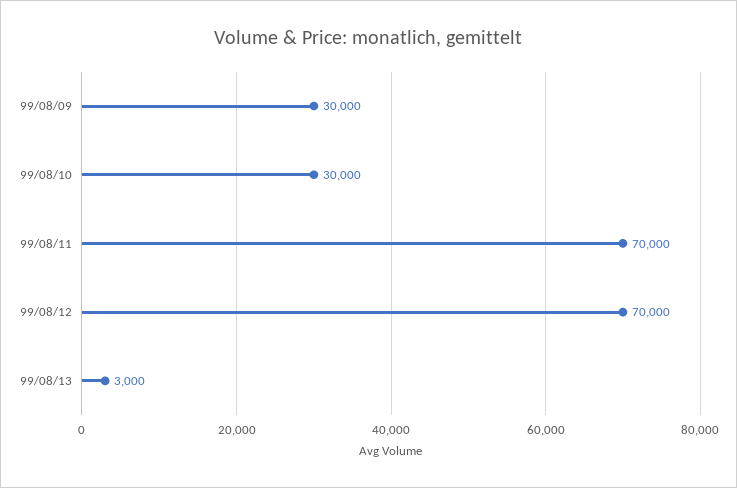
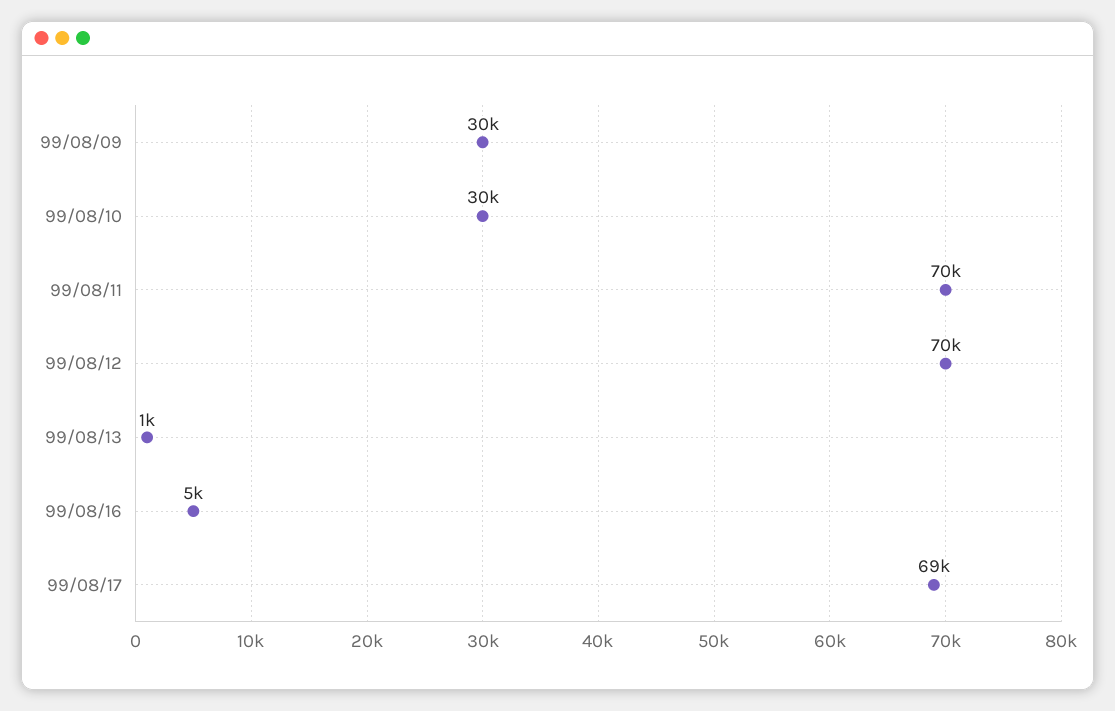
99/08/13: 3000 -> 1000
99/08/16: none -> 5000
99/08/17: none -> 69000

